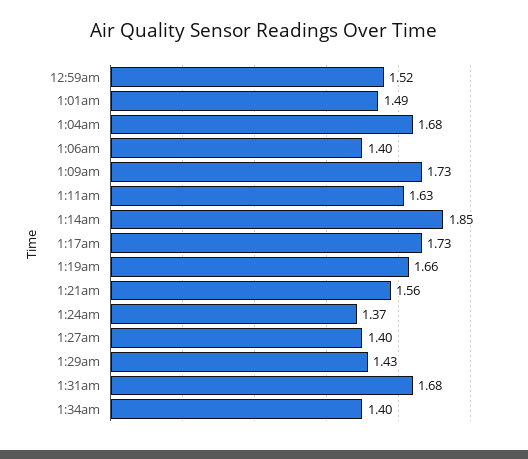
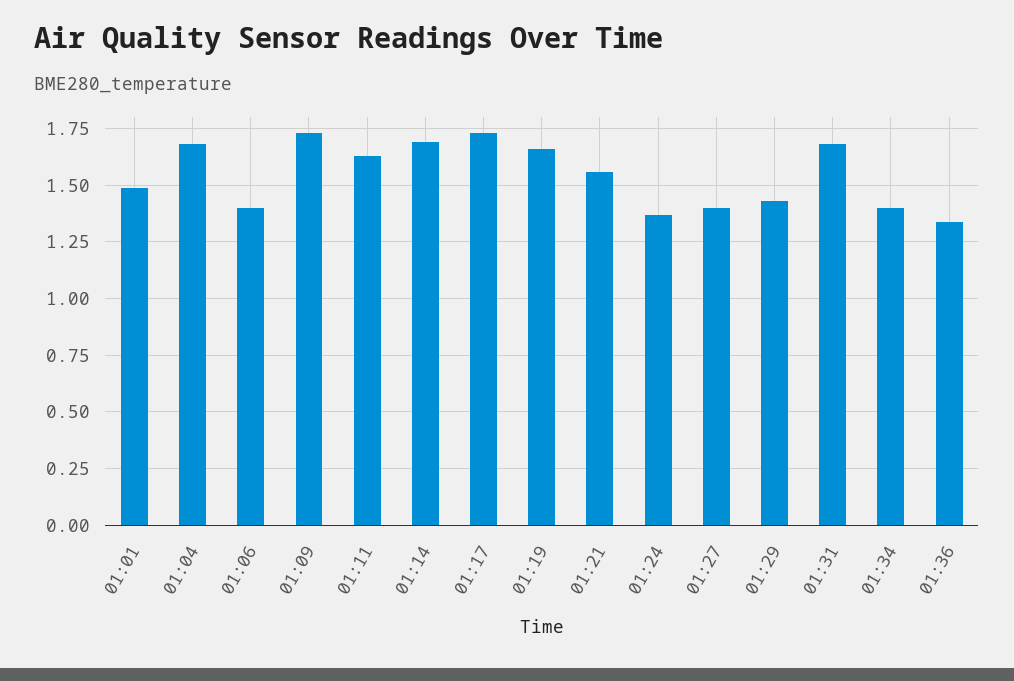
12:59am: 1.52 -> none
1:14am: 1.85 -> 1.7
01:36: none -> 1.35

